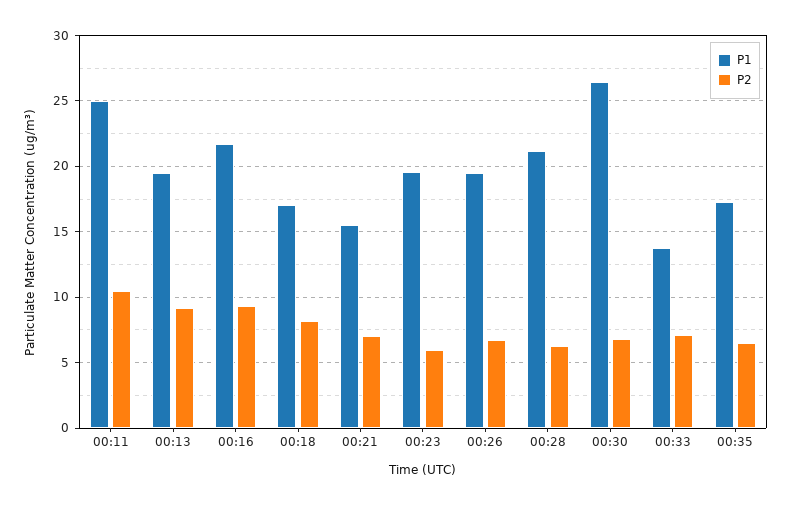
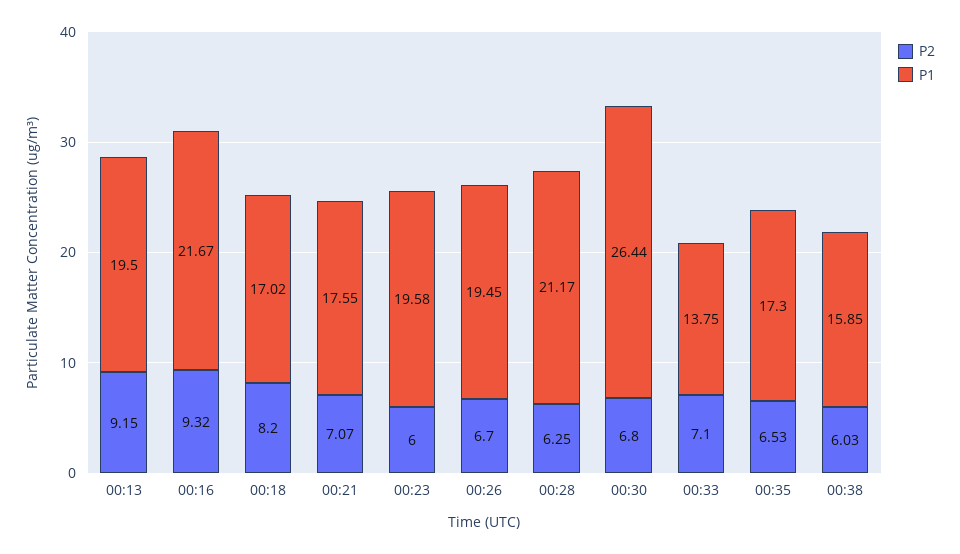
P1, 00:11: 25 -> none
P2, 00:11: 10.5 -> none
P1, 00:21: 15.5 -> 17.55
P2, 00:38: none -> 6.03
P1, 00:38: none -> 15.85

